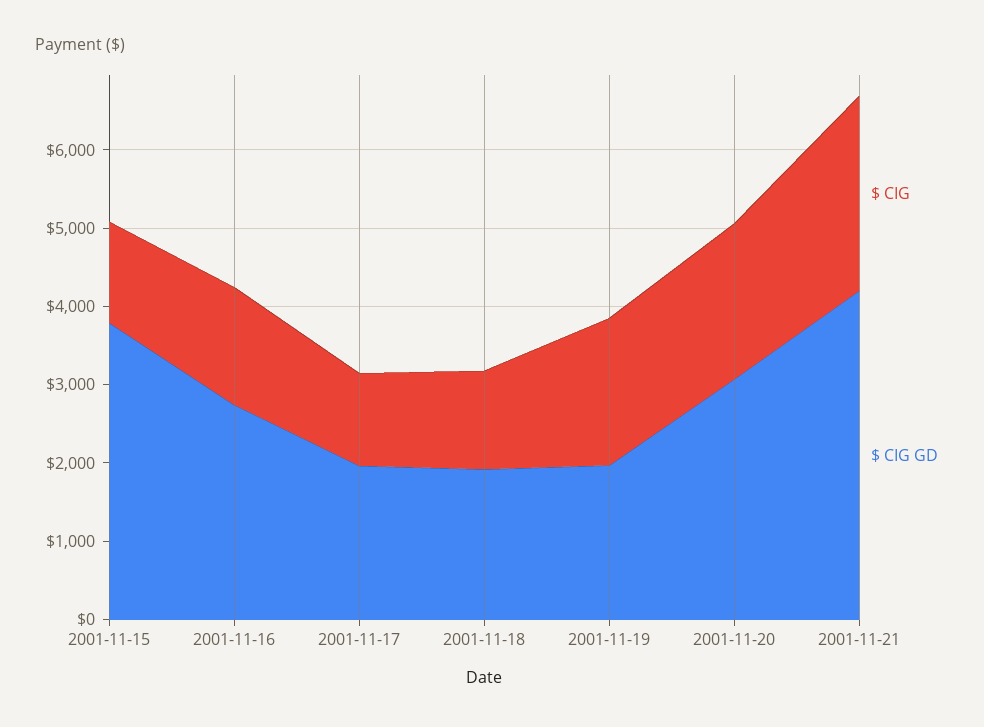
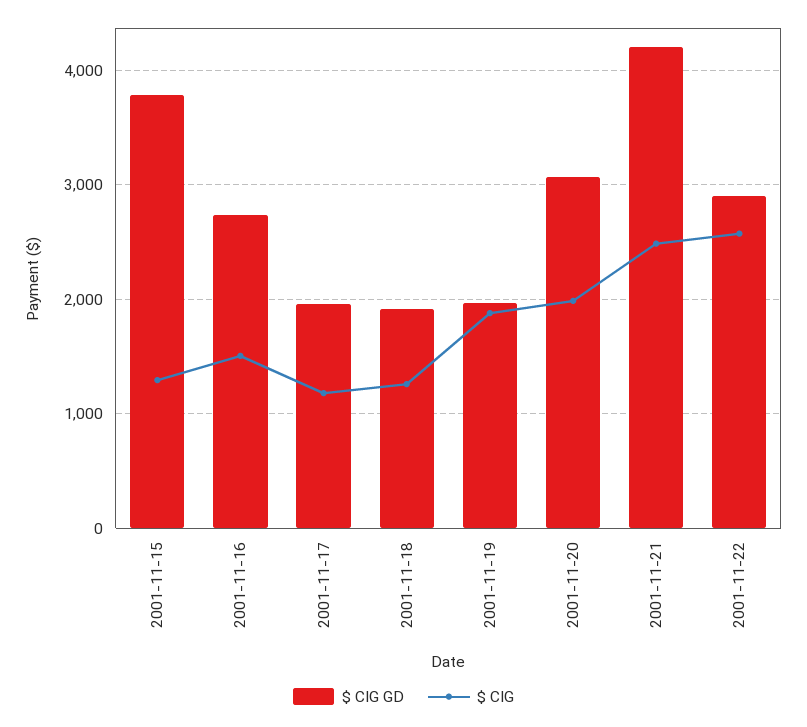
$ CIG GD, 2001-11-22: none -> 2900
$ CIG, 2001-11-22: none -> 2600

